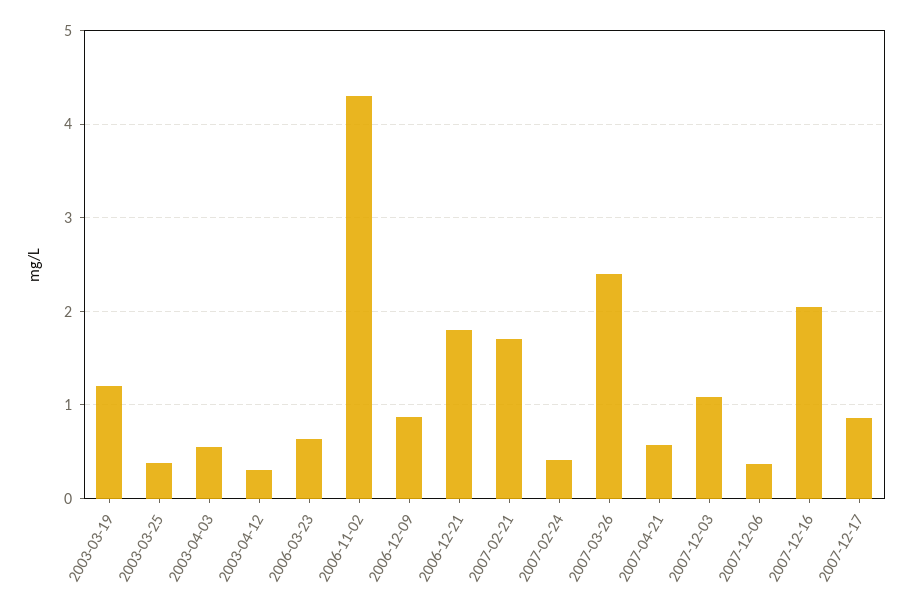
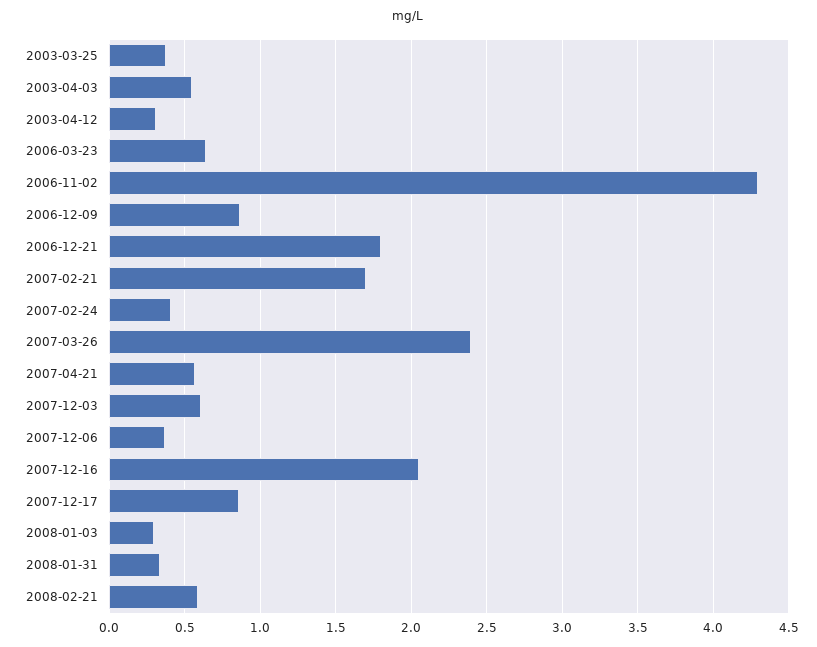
2003-03-19: 1.2 -> none
2007-12-03: 1.1 -> 0.6
2008-01-03: none -> 0.3
2008-01-31: none -> 0.35
2008-02-21: none -> 0.6

